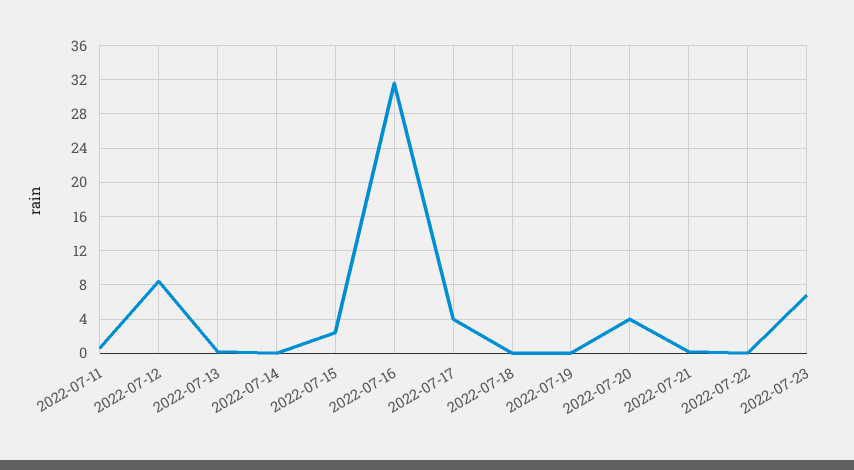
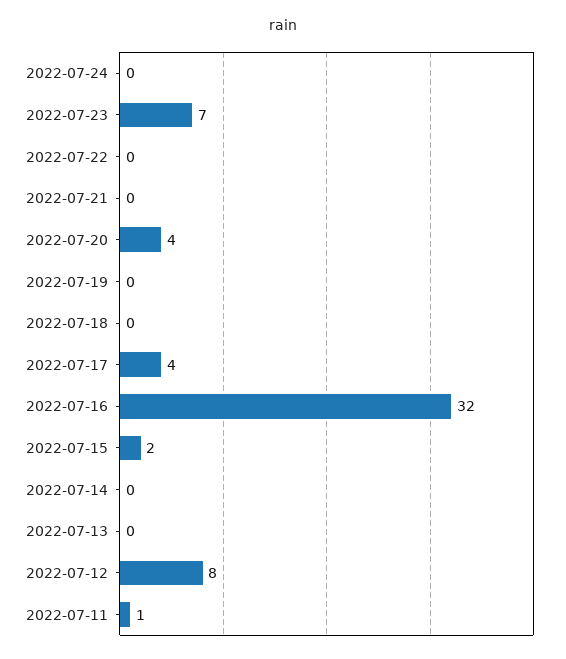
2022-07-24: none -> 0

